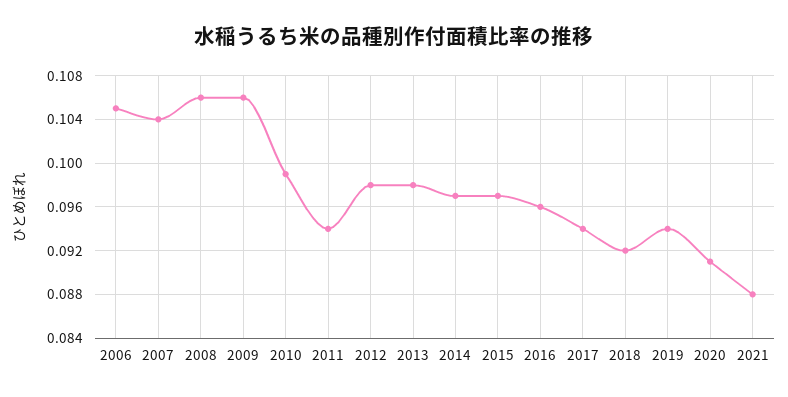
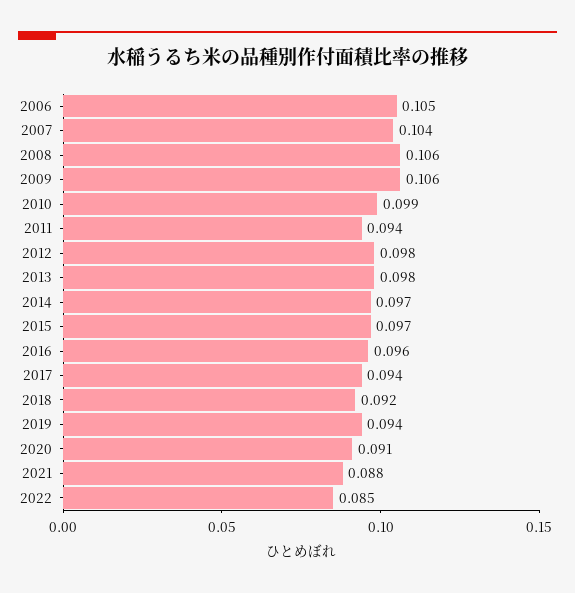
2022: none -> 0.085

